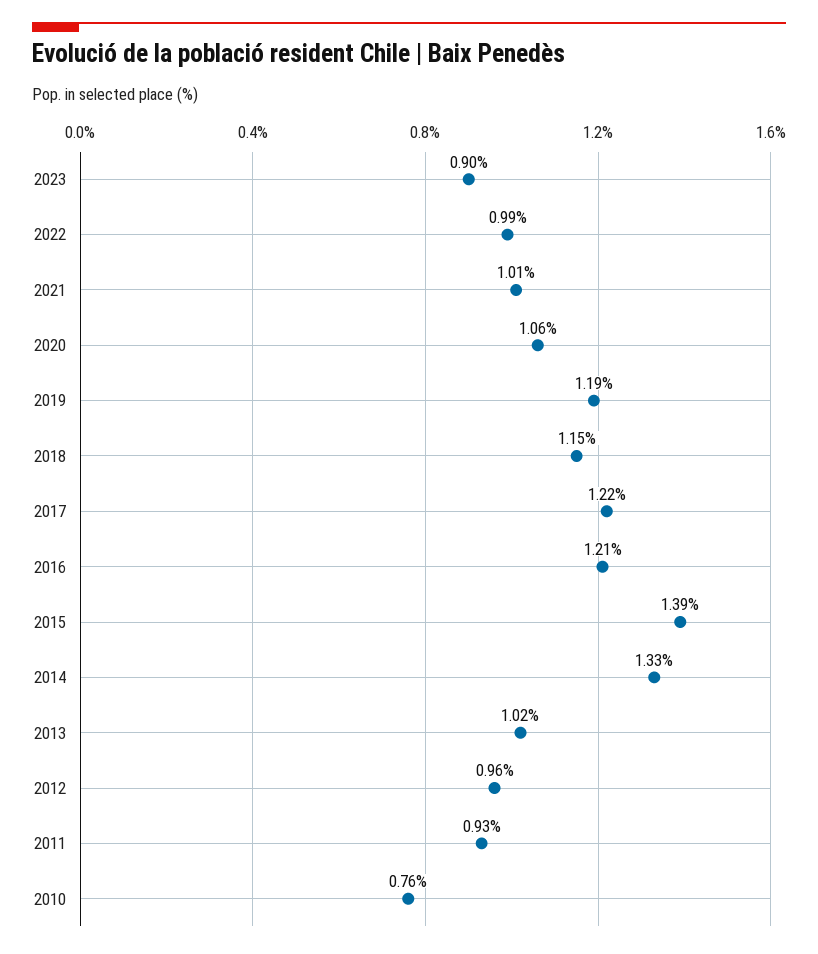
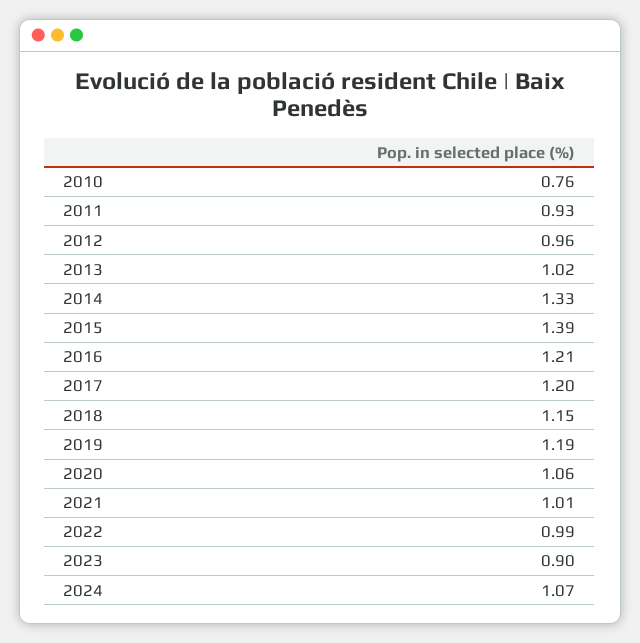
2017: 1.22 -> 1.2
2024: none -> 1.07

